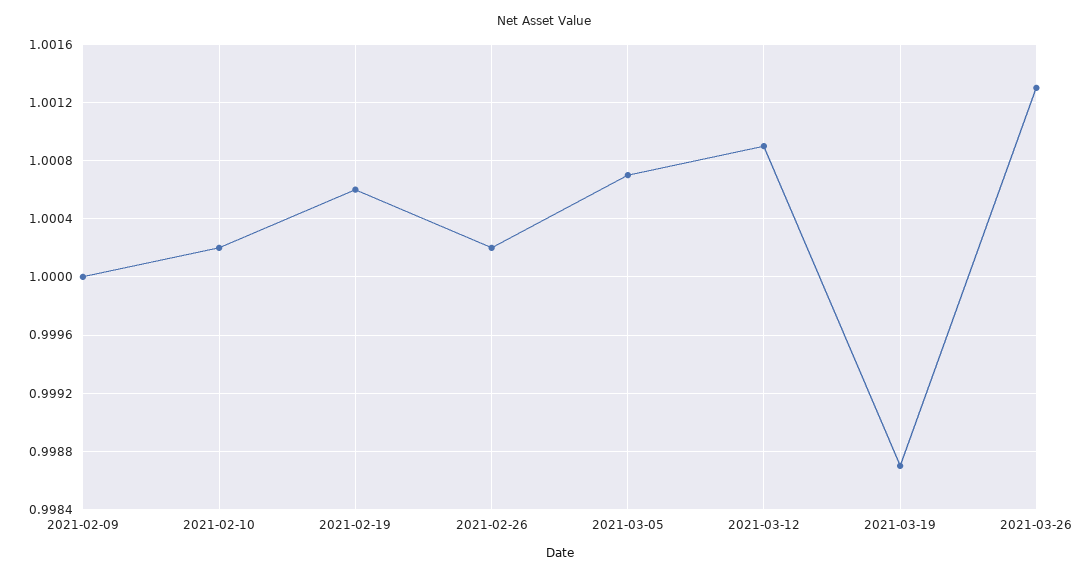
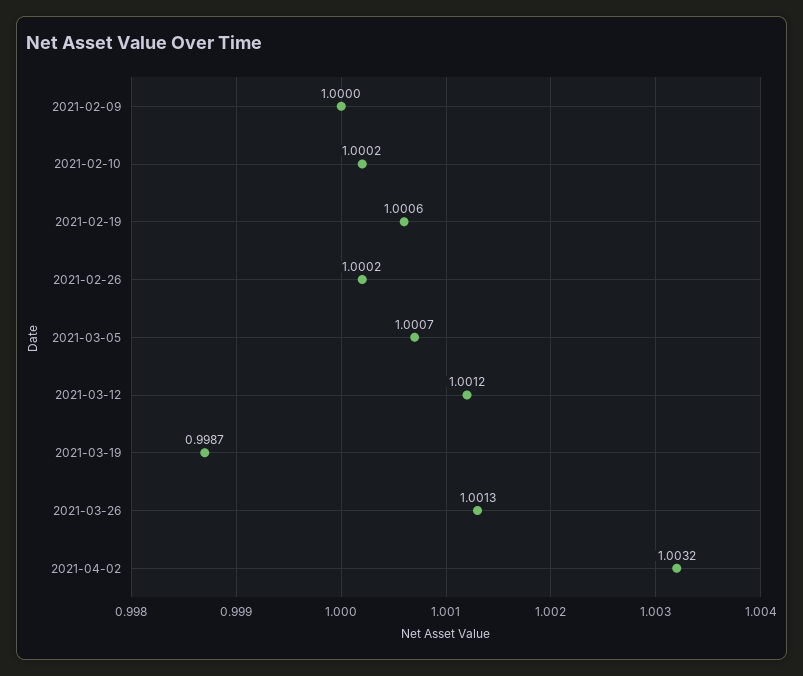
2021-03-12: 1.0009 -> 1.0012
2021-04-02: none -> 1.0032

